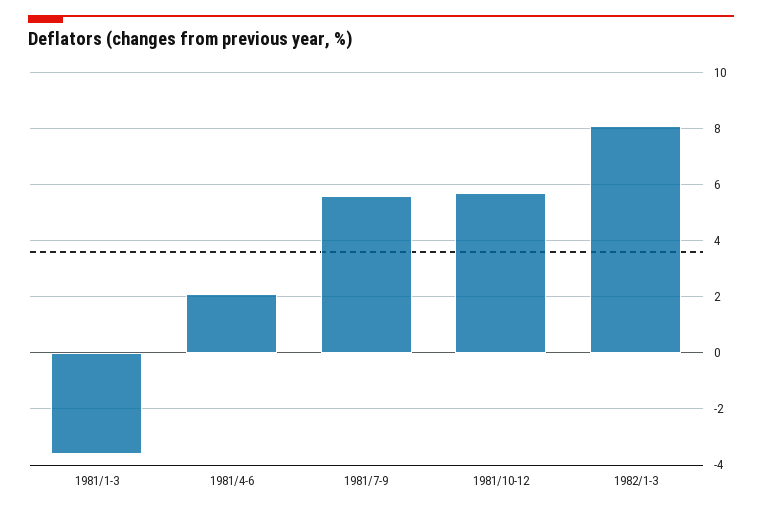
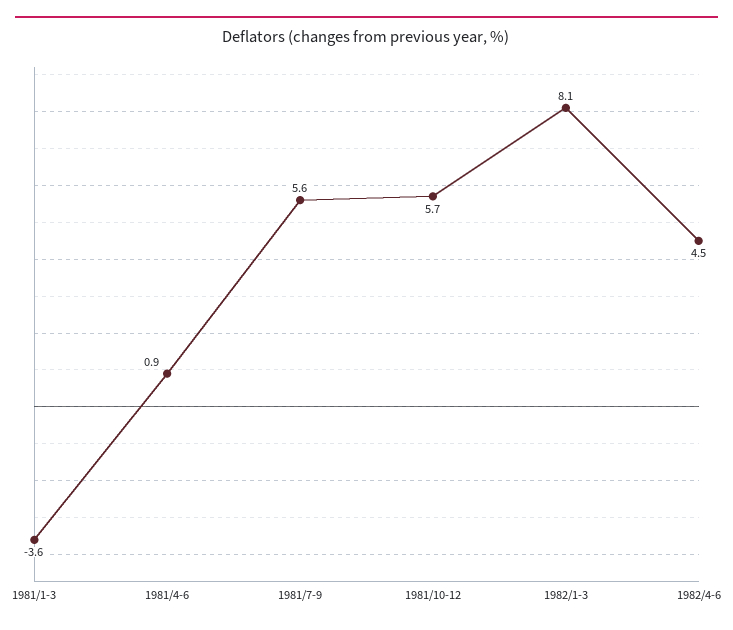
1981/4-6: 2 -> 0.9
1982/4-6: none -> 4.5

